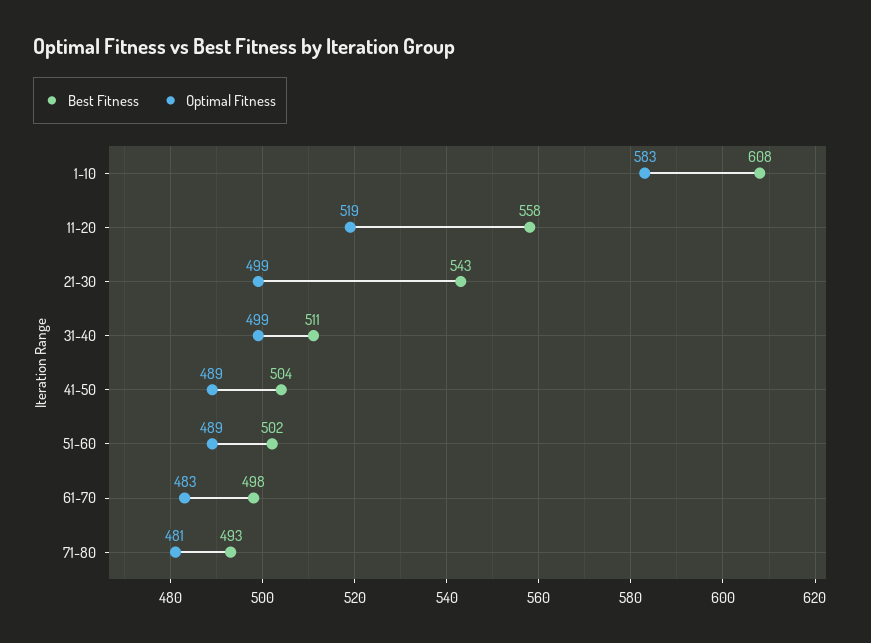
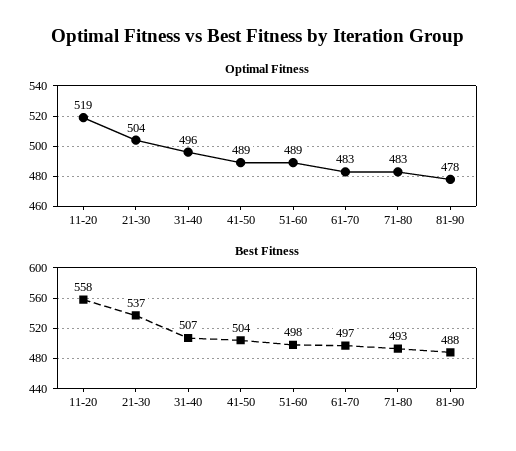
Best Fitness, 1-10: 608 -> none
Optimal Fitness, 1-10: 583 -> none
Best Fitness, 21-30: 543 -> 537
Optimal Fitness, 21-30: 499 -> 504
Best Fitness, 31-40: 511 -> 507
Optimal Fitness, 31-40: 499 -> 496
Best Fitness, 51-60: 502 -> 498
Best Fitness, 61-70: 498 -> 497
Optimal Fitness, 71-80: 481 -> 483
Optimal Fitness, 81-90: none -> 478
Best Fitness, 81-90: none -> 488

